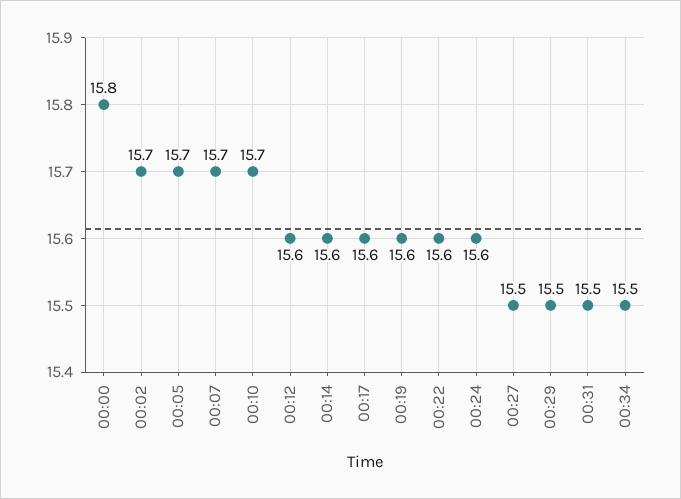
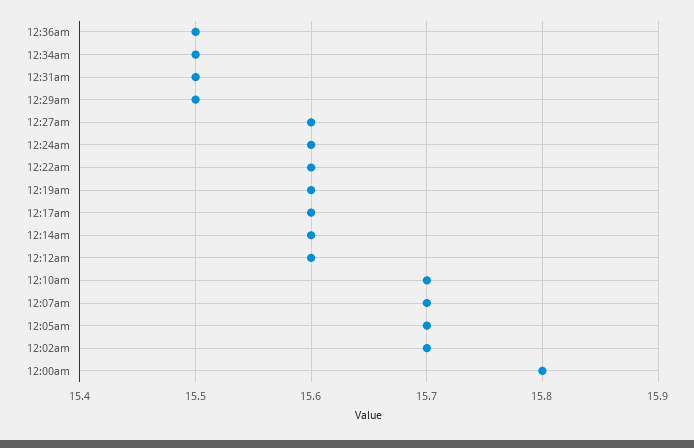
00:27: 15.5 -> 15.6
12:36am: none -> 15.5

